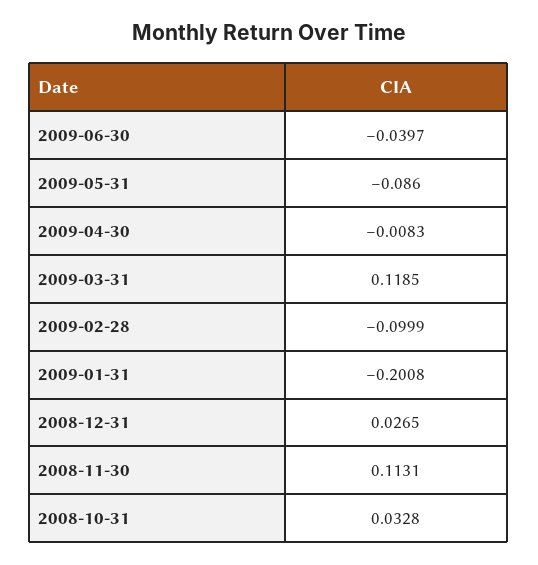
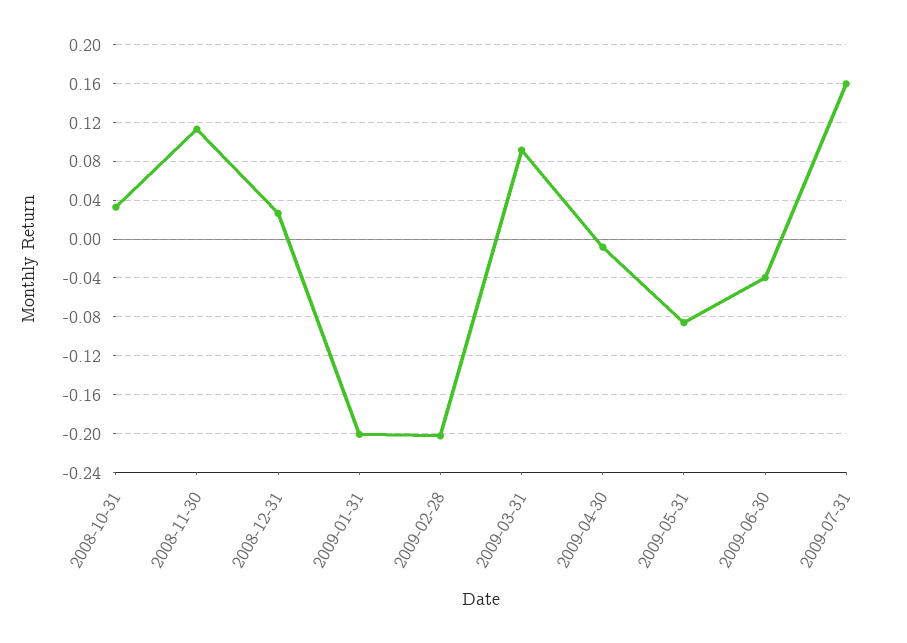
2009-03-31: 0.1185 -> 0.09
2009-02-28: -0.0999 -> -0.2
2009-07-31: none -> 0.16

